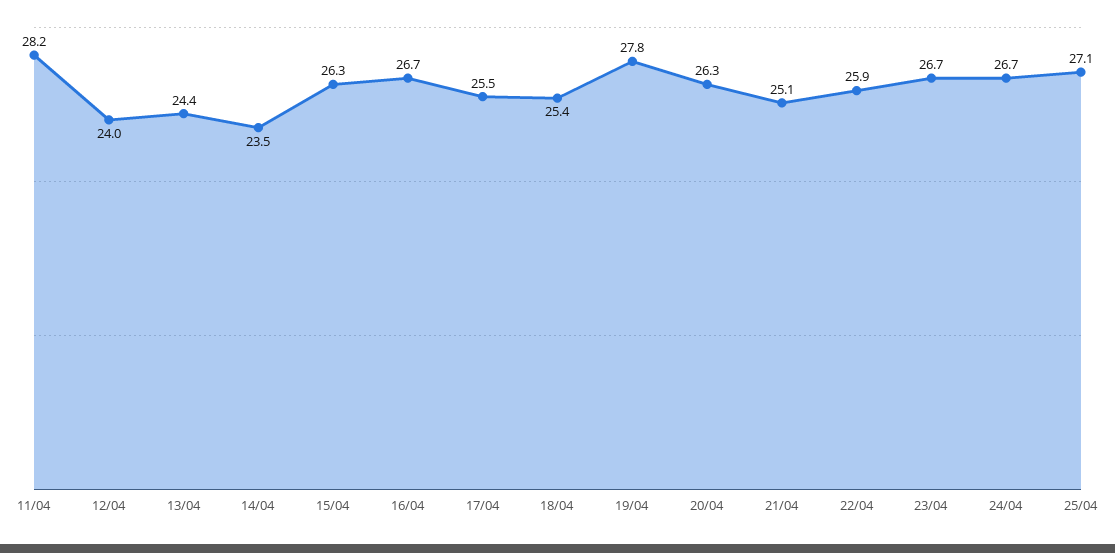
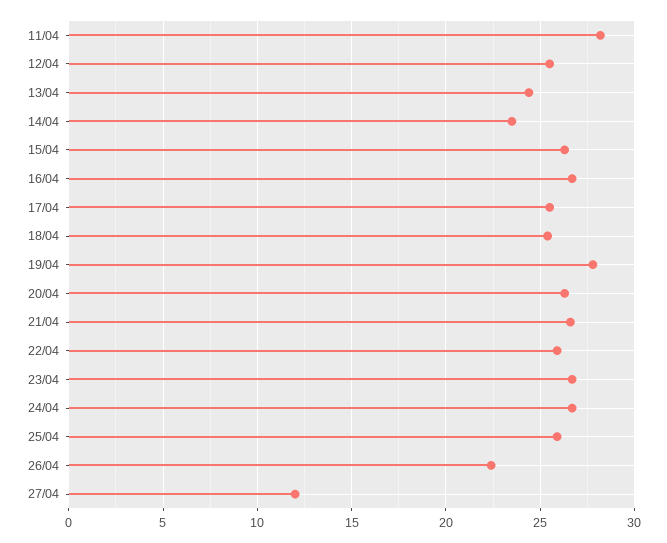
12/04: 24 -> 25.5
21/04: 25.1 -> 26.5
25/04: 27.1 -> 26
26/04: none -> 22.5
27/04: none -> 12

